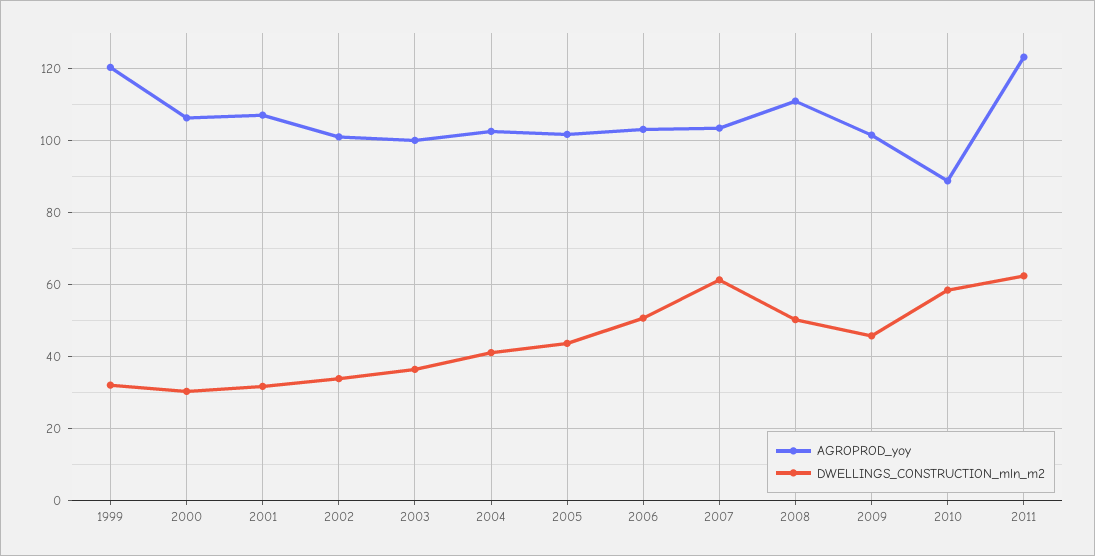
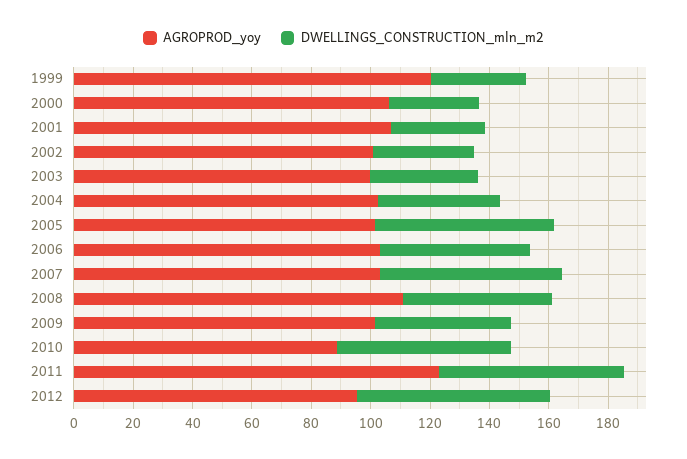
DWELLINGS_CONSTRUCTION_mln_m2, 2005: 44 -> 60
AGROPROD_yoy, 2012: none -> 95
DWELLINGS_CONSTRUCTION_mln_m2, 2012: none -> 65

